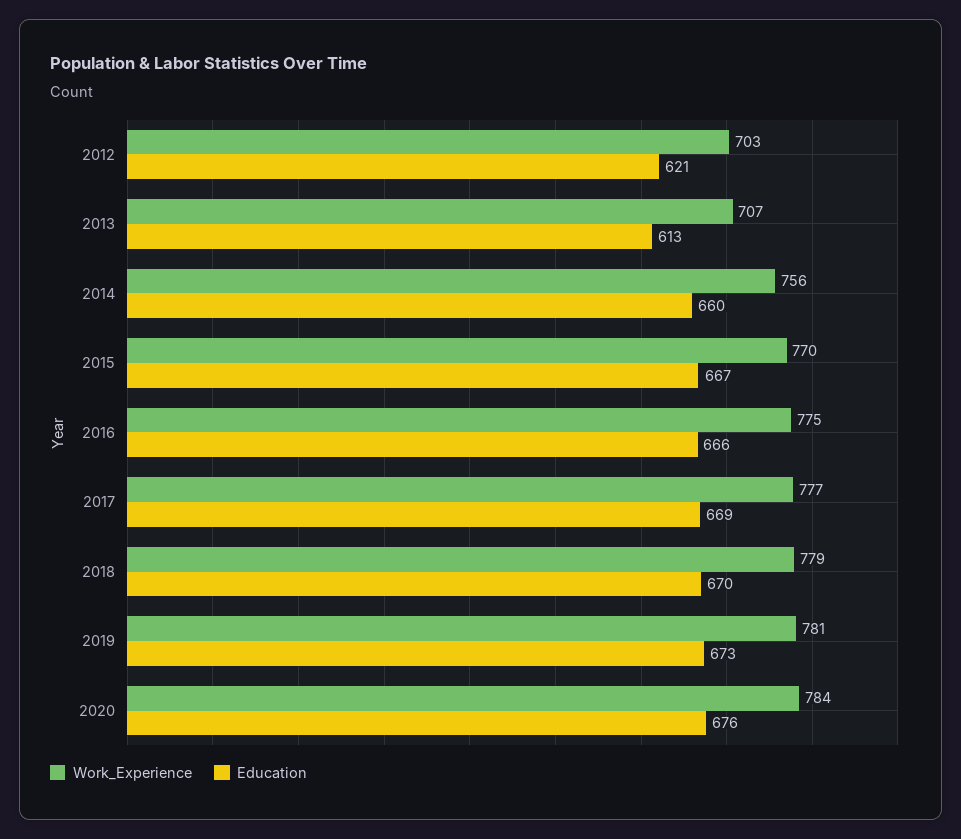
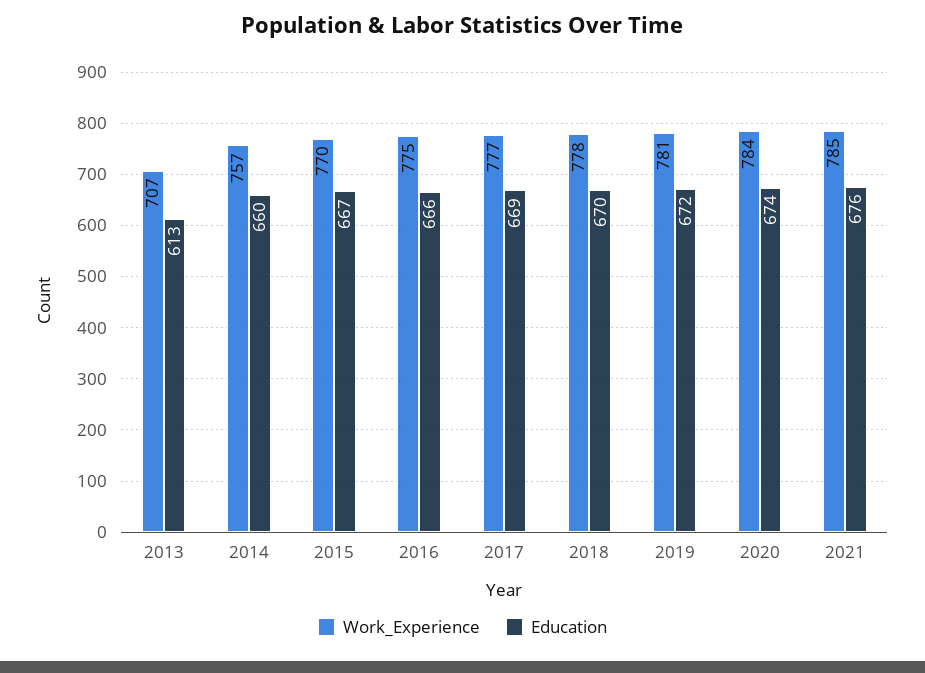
Work_Experience, 2012: 703 -> none
Education, 2012: 621 -> none
Work_Experience, 2014: 756 -> 757
Work_Experience, 2018: 779 -> 778
Education, 2019: 673 -> 672
Education, 2020: 676 -> 674
Work_Experience, 2021: none -> 785
Education, 2021: none -> 676

